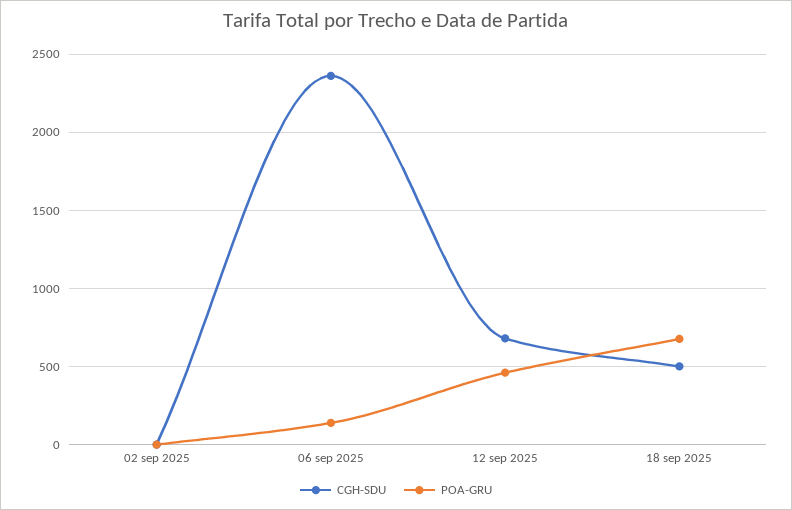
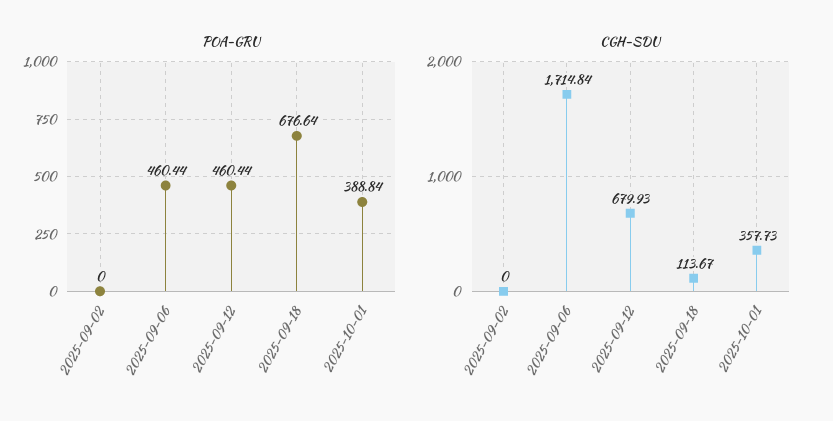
CGH-SDU, 06 sep 2025: 2350 -> 1714.84
POA-GRU, 06 sep 2025: 150 -> 460.44
CGH-SDU, 18 sep 2025: 500 -> 113.67
POA-GRU, 2025-10-01: none -> 388.84
CGH-SDU, 2025-10-01: none -> 357.73

